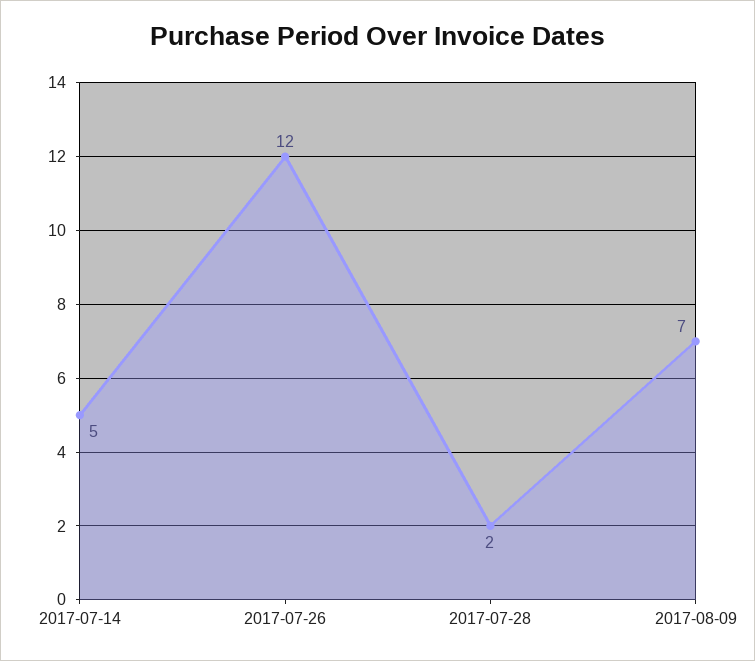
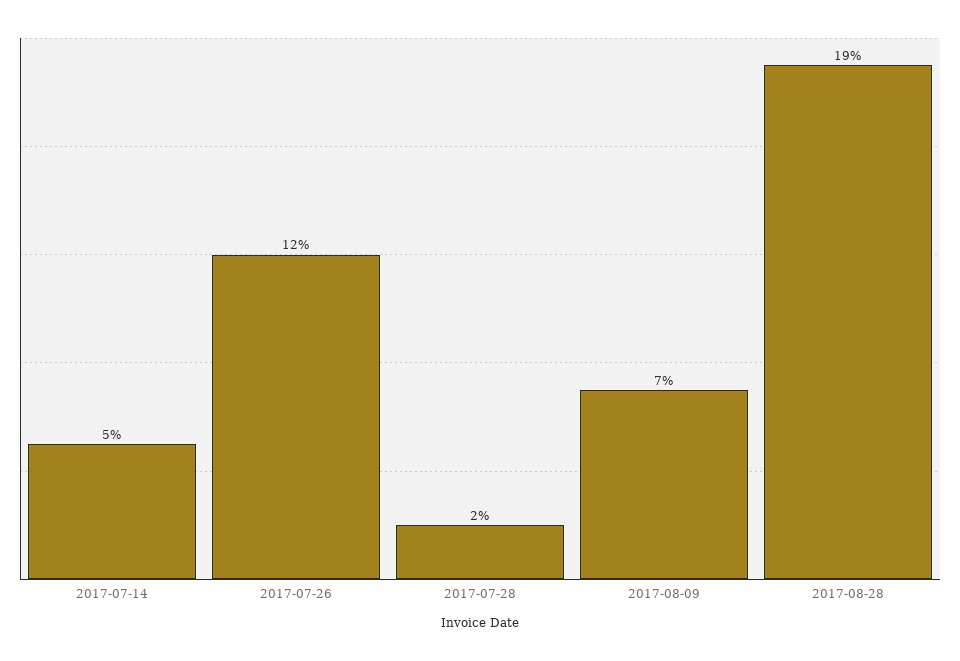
2017-08-28: none -> 19

